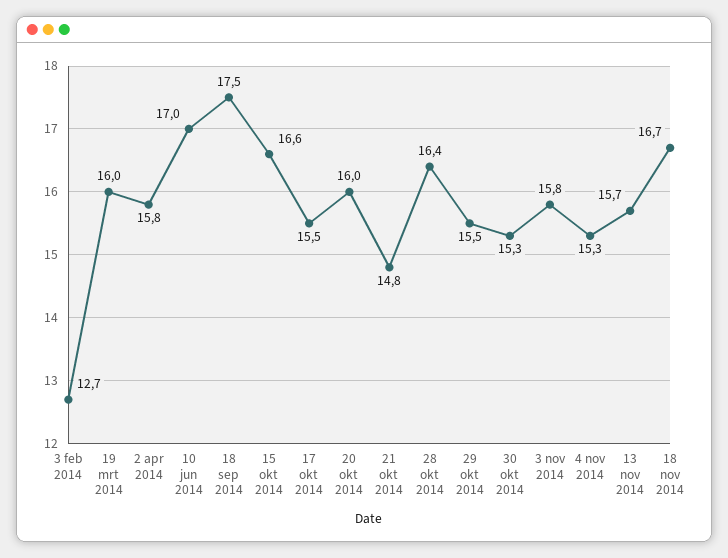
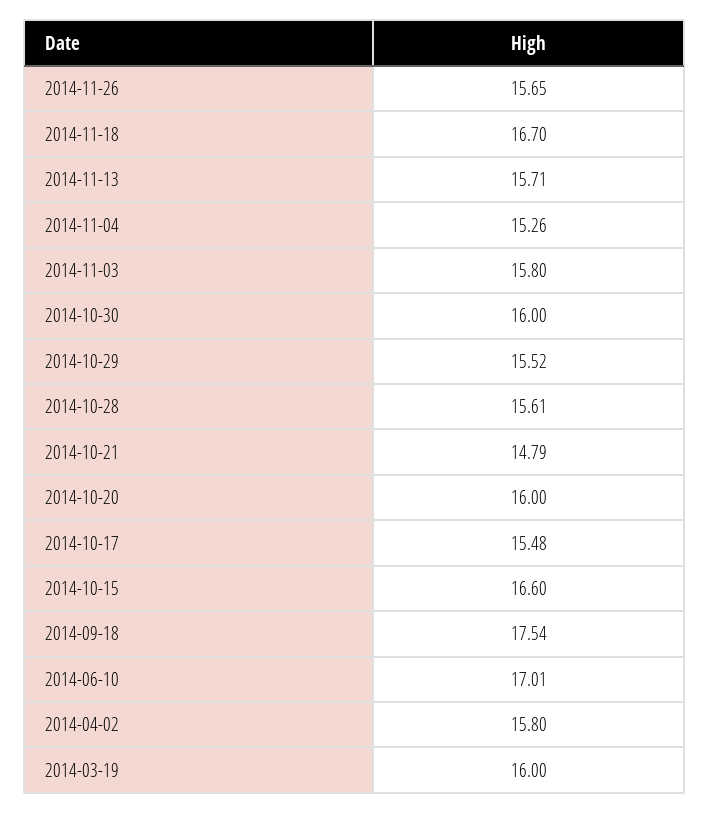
3 feb 2014: 12.7 -> none
28 okt 2014: 16.4 -> 15.61
30 okt 2014: 15.3 -> 16
2014-11-26: none -> 15.65

